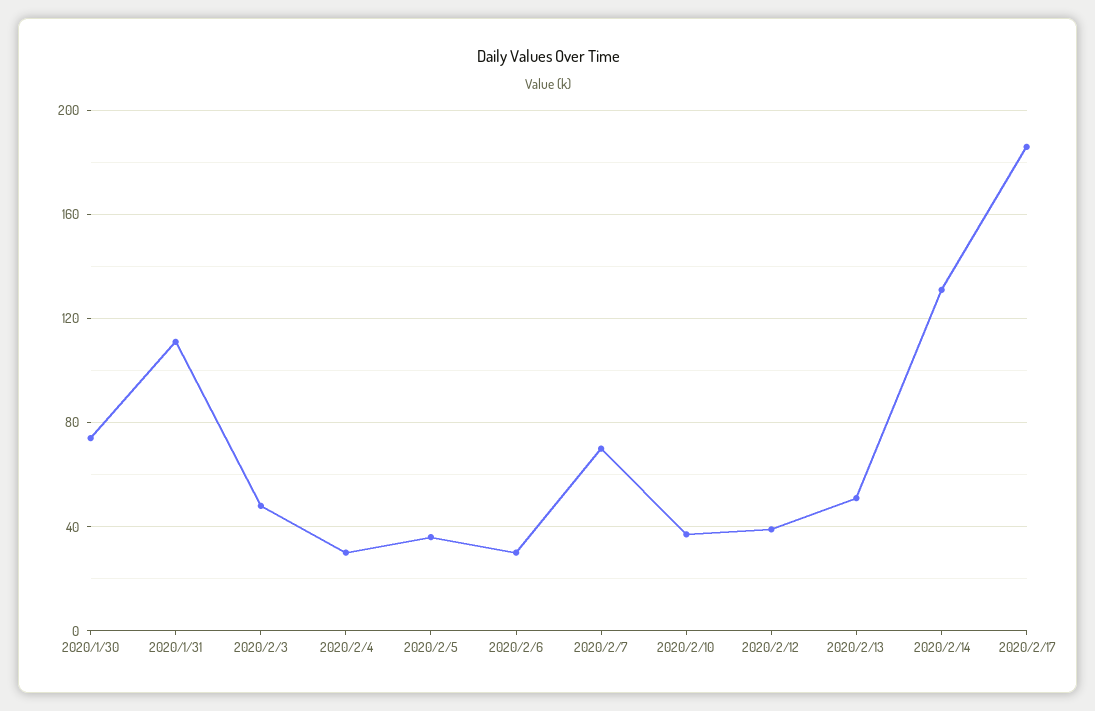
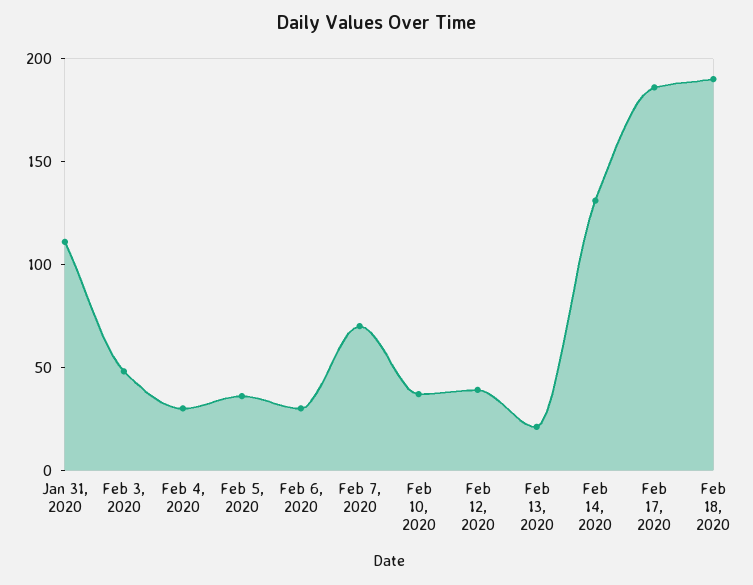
2020/1/30: 75 -> none
2020/2/13: 50 -> 20
Feb 18, 2020: none -> 190

